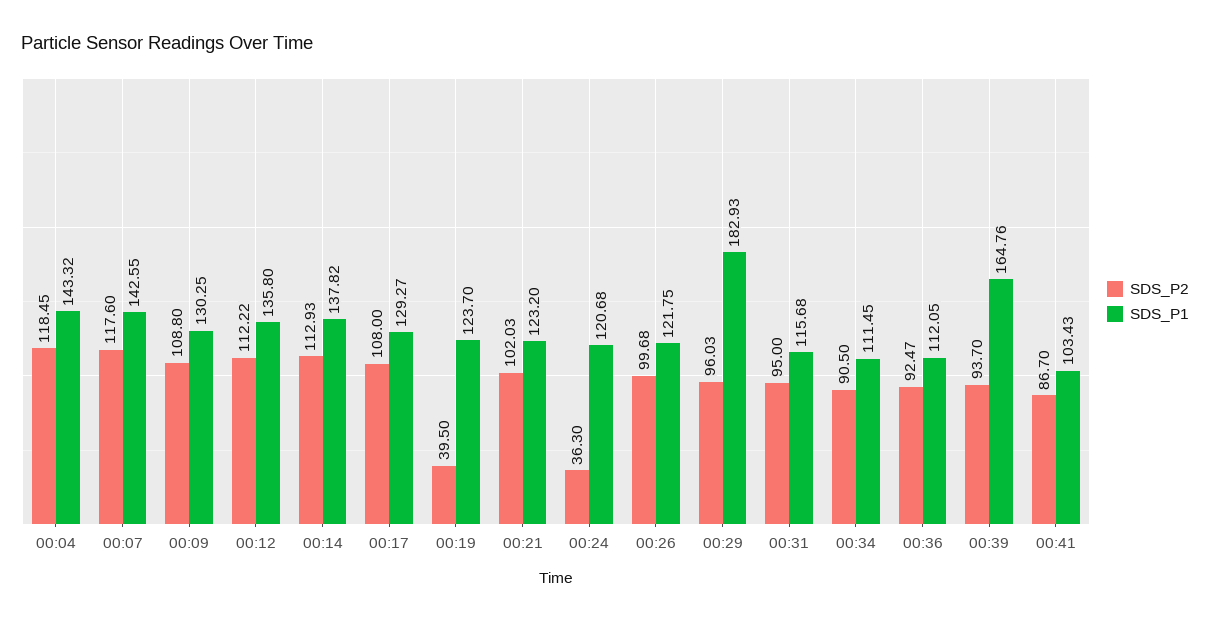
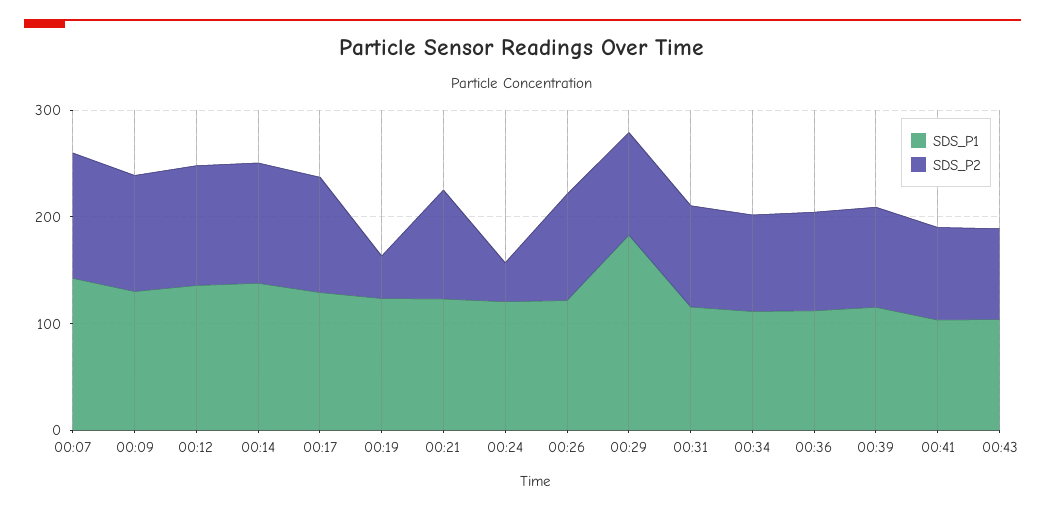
SDS_P2, 00:04: 118.45 -> none
SDS_P1, 00:04: 143.32 -> none
SDS_P1, 00:39: 164.76 -> 120
SDS_P1, 00:43: none -> 100
SDS_P2, 00:43: none -> 80

